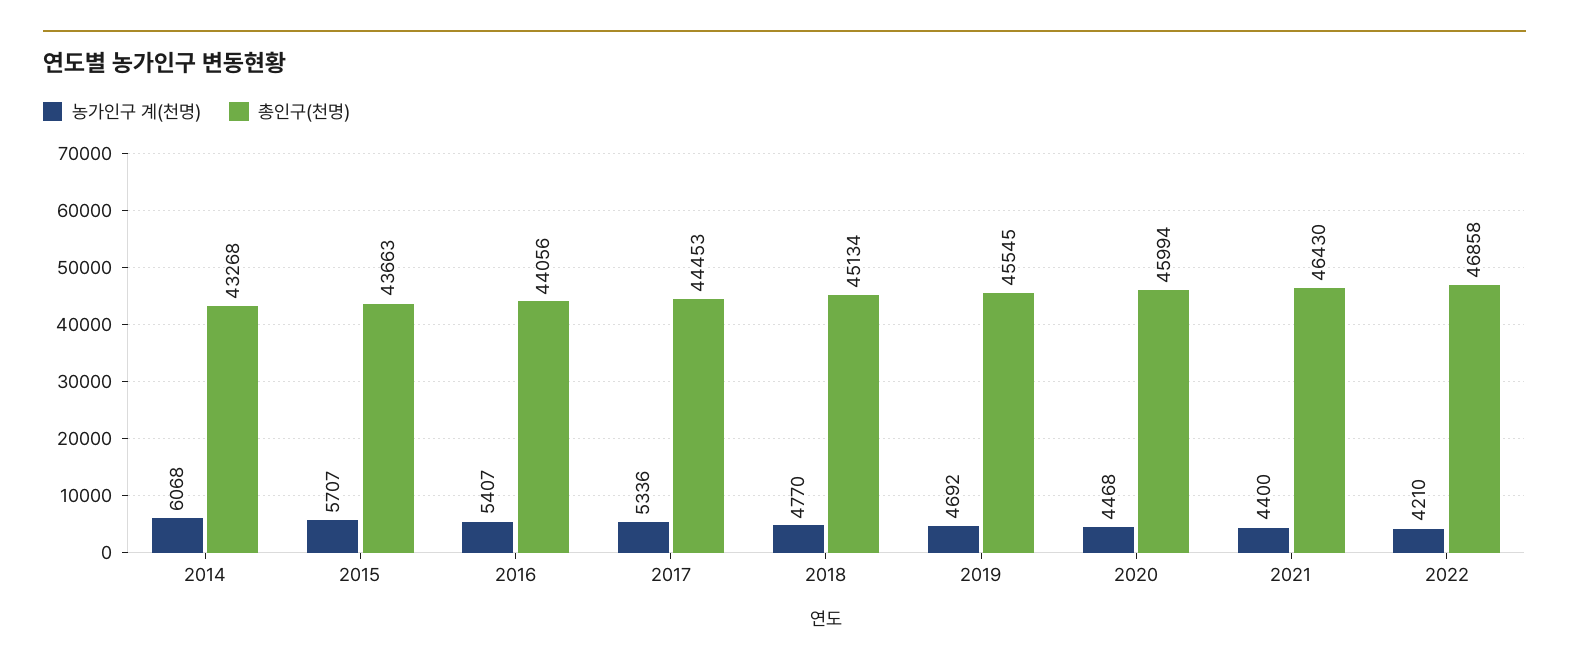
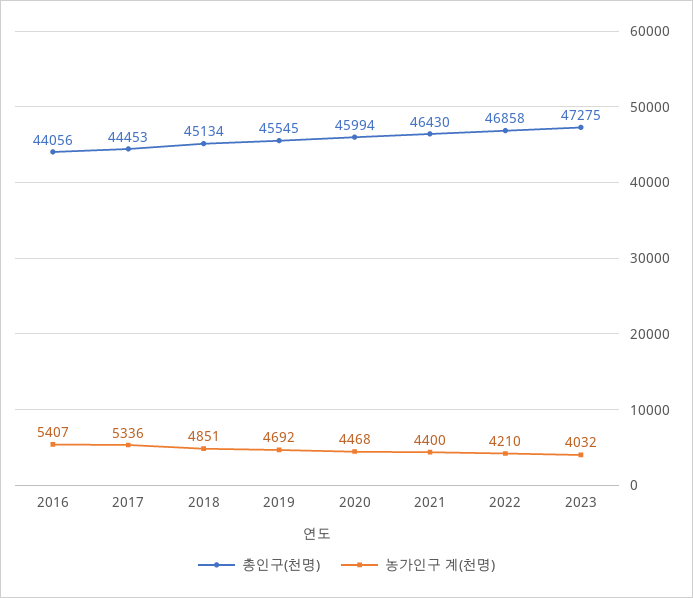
농가인구 계(천명), 2014: 6068 -> none
총인구(천명), 2014: 43268 -> none
농가인구 계(천명), 2015: 5707 -> none
총인구(천명), 2015: 43663 -> none
농가인구 계(천명), 2018: 4770 -> 4851
총인구(천명), 2023: none -> 47275
농가인구 계(천명), 2023: none -> 4032

